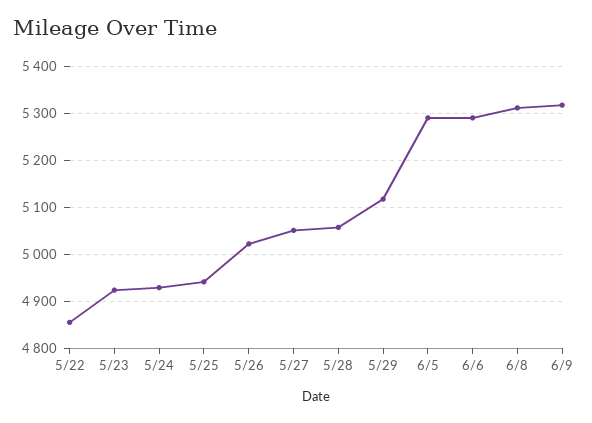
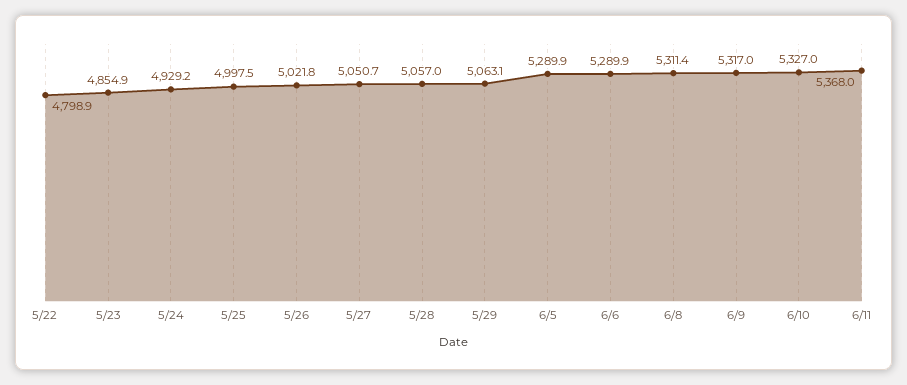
5/22: 4860 -> 4798.9
5/23: 4920 -> 4854.9
5/25: 4940 -> 4997.5
5/29: 5120 -> 5063.1
6/10: none -> 5327
6/11: none -> 5368

